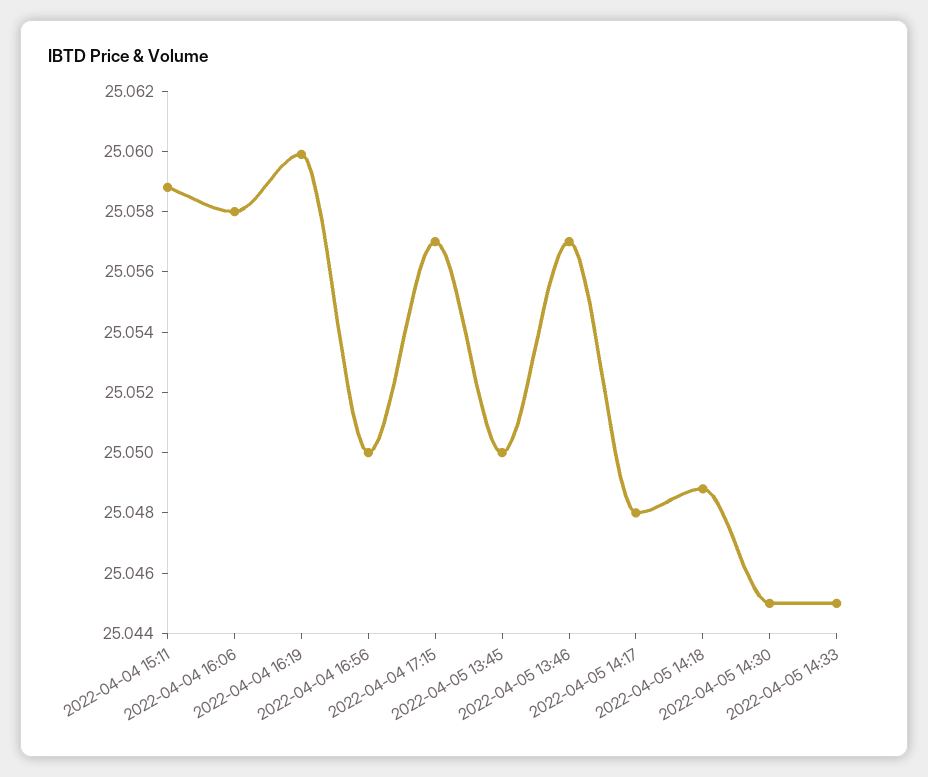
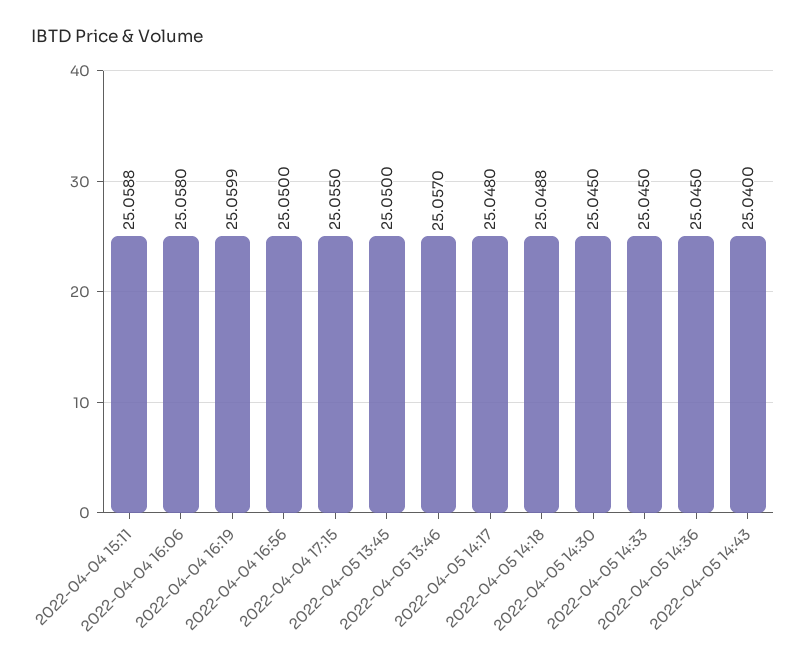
2022-04-04 17:15: 25.057 -> 25.055
2022-04-05 14:36: none -> 25.045
2022-04-05 14:43: none -> 25.04

